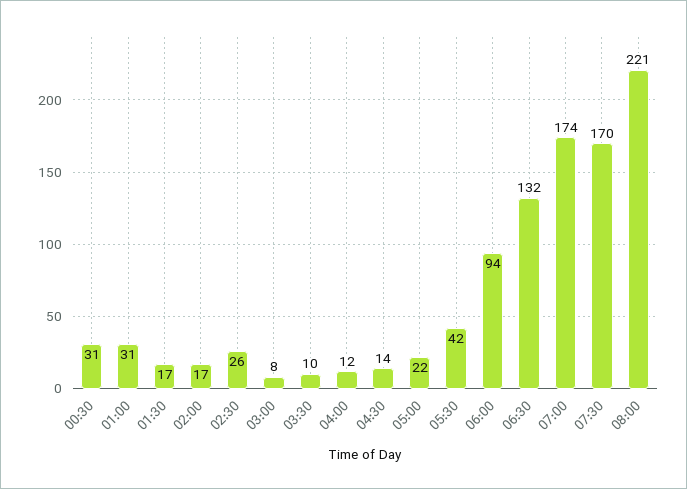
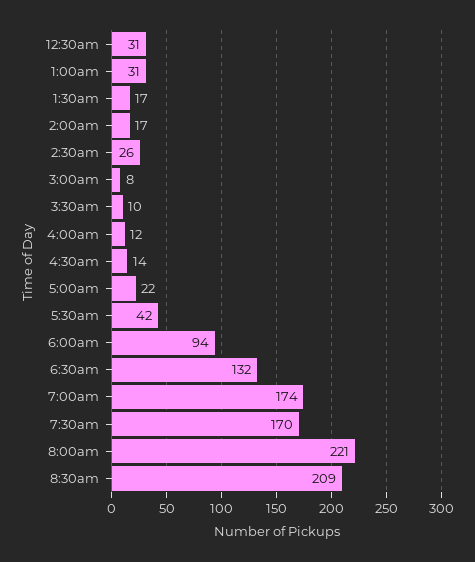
8:30am: none -> 209

